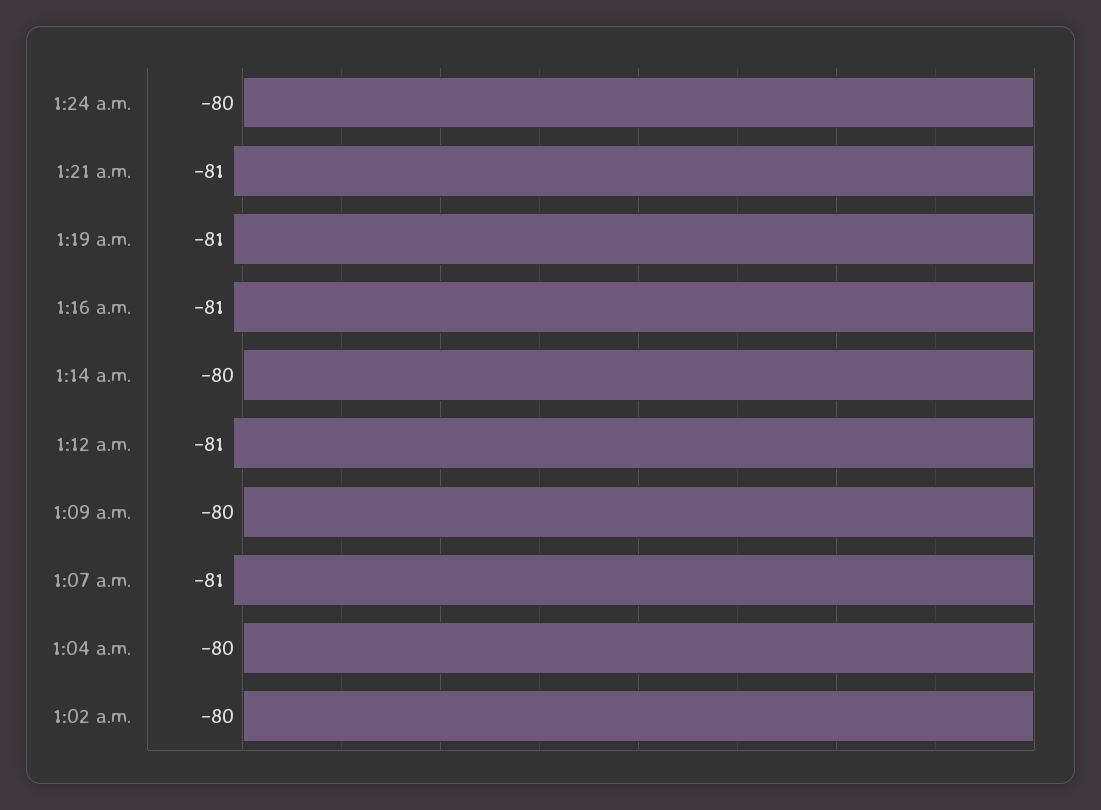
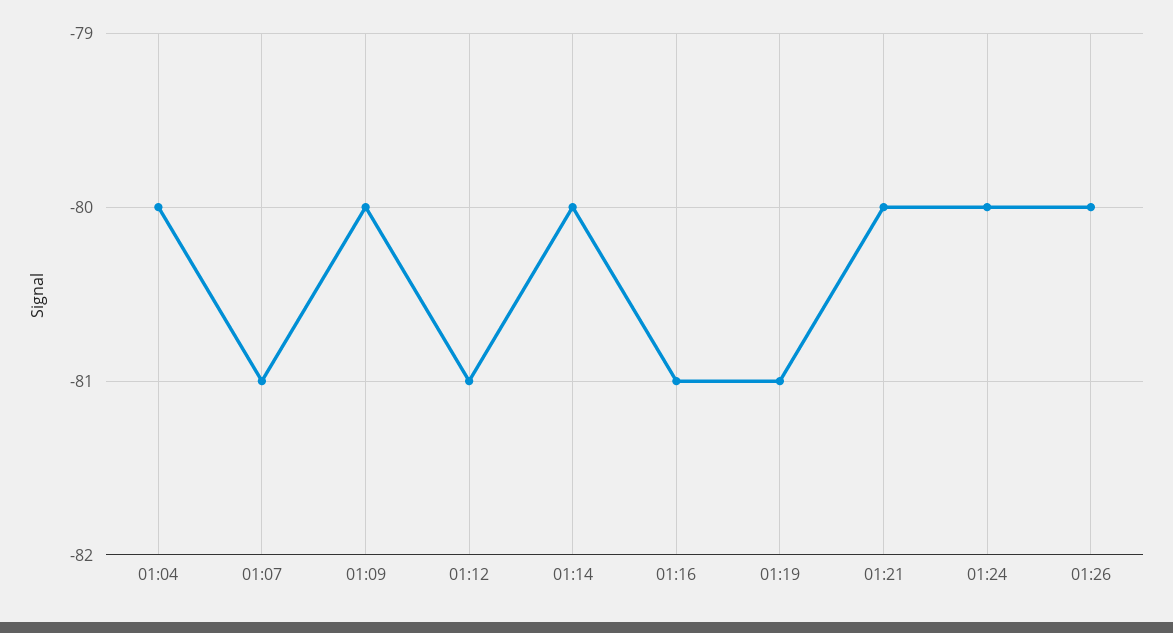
1:21 a.m.: -81 -> -80
1:02 a.m.: -80 -> none
01:26: none -> -80

